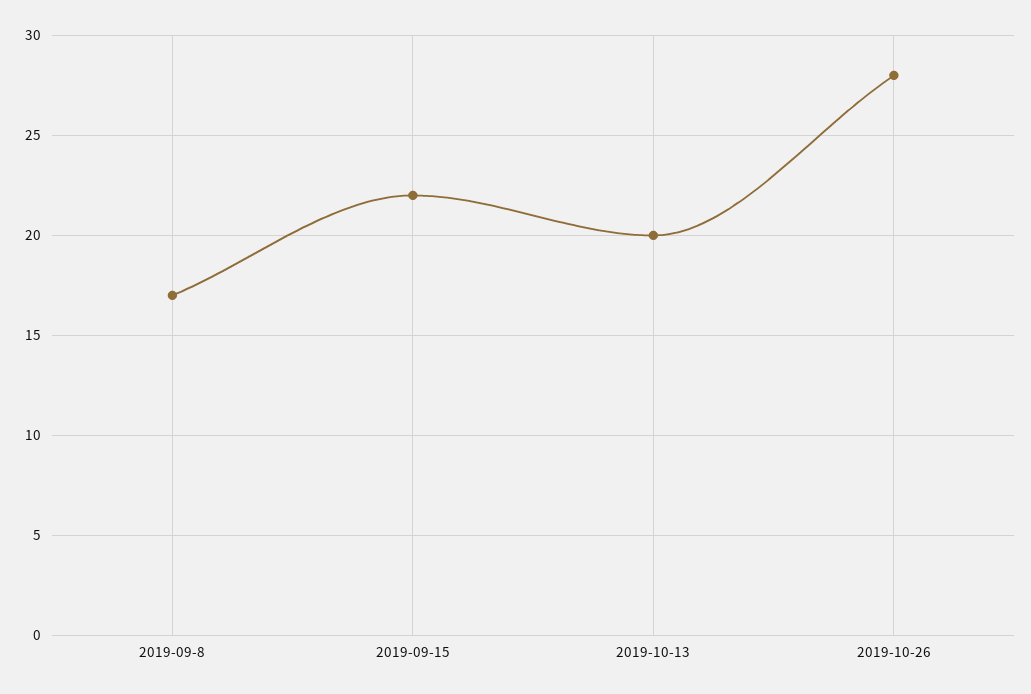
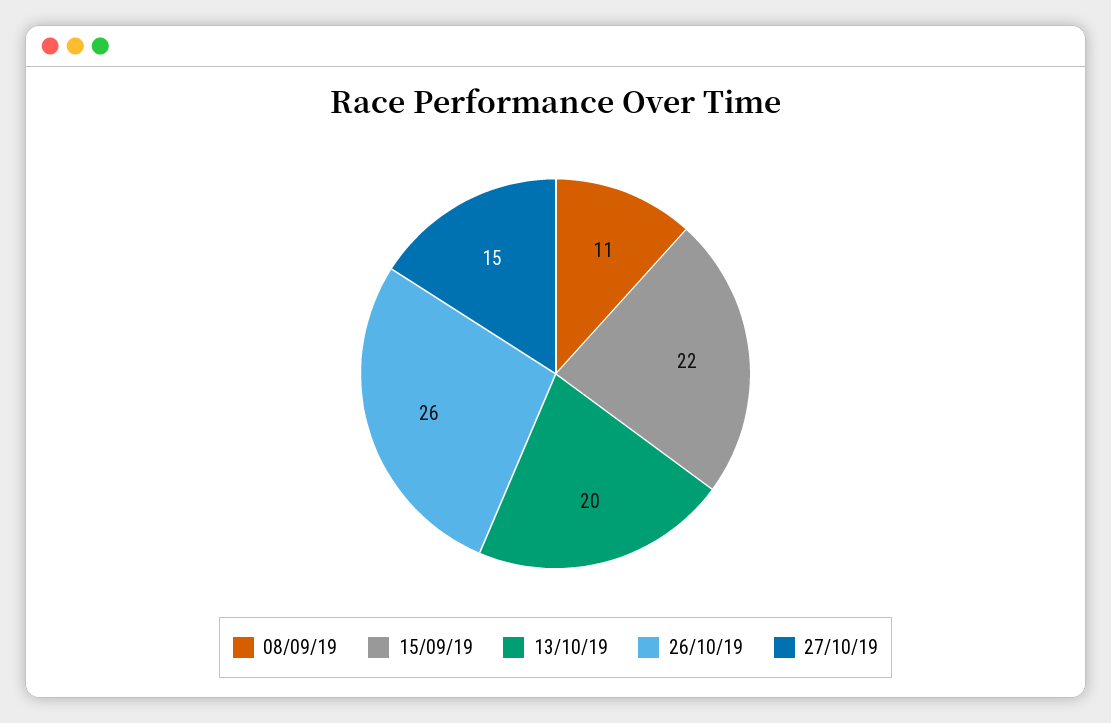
2019-09-8: 17 -> 11
2019-10-26: 28 -> 26
27/10/19: none -> 15

